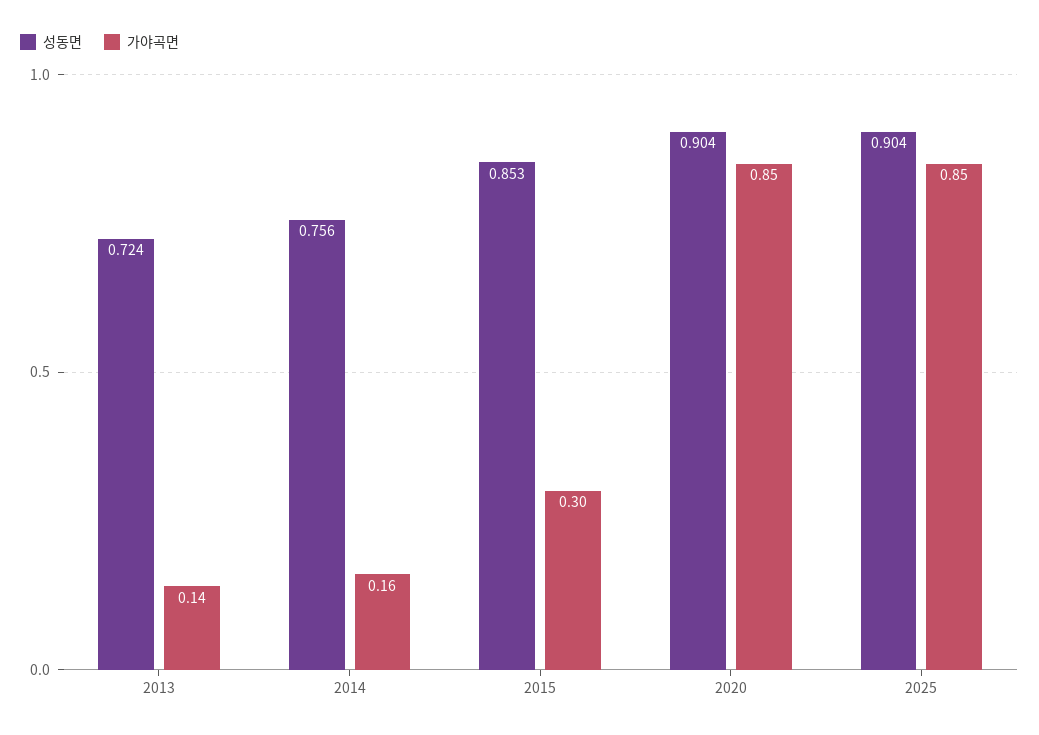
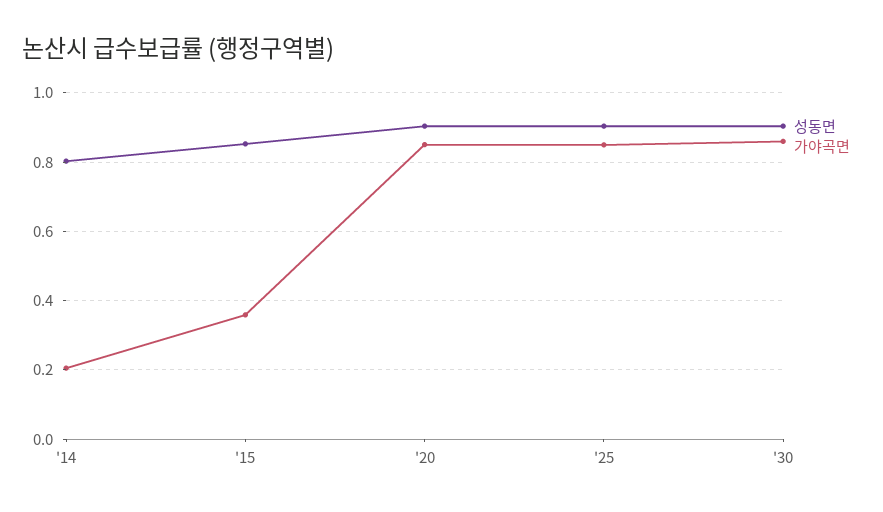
성동면, 2013: 0.724 -> none
가야곡면, 2013: 0.14 -> none
성동면, 2014: 0.756 -> 0.8
가야곡면, 2014: 0.16 -> 0.2
가야곡면, 2015: 0.3 -> 0.36
성동면, '30: none -> 0.9
가야곡면, '30: none -> 0.86

